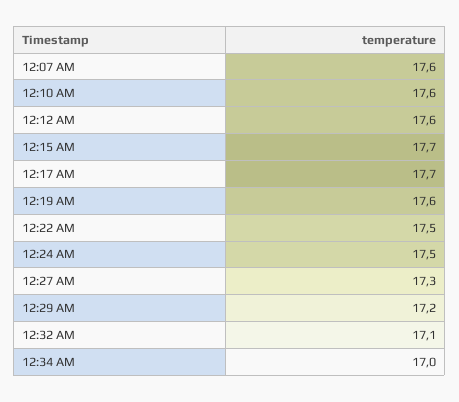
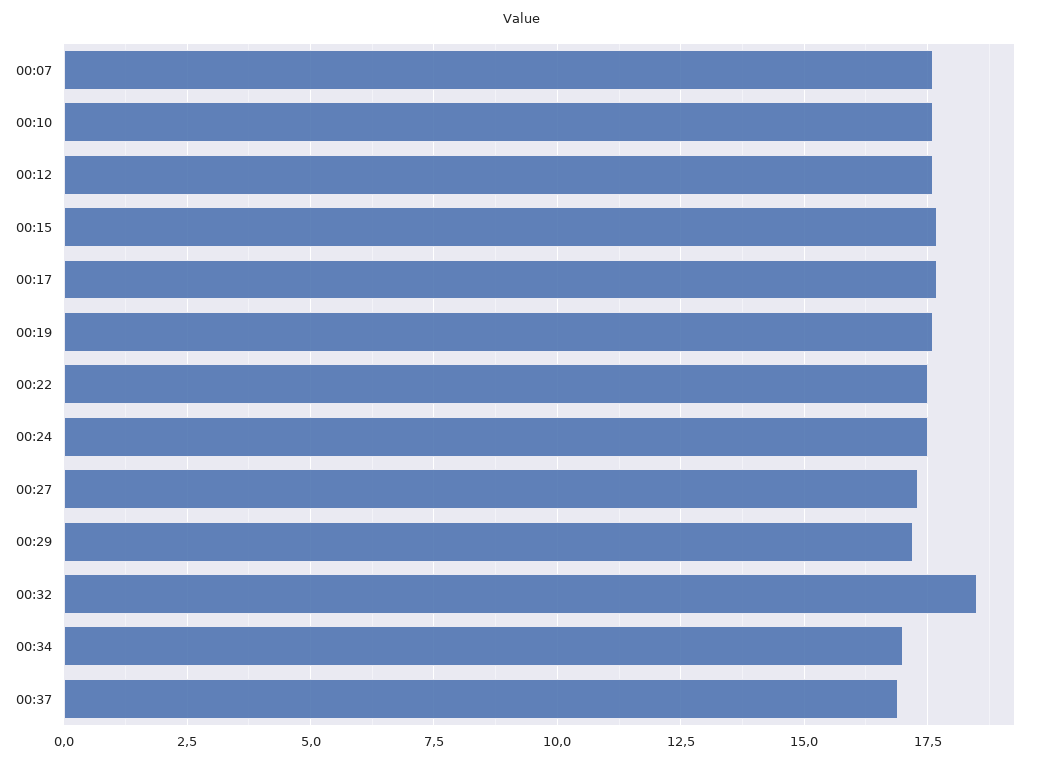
12:32 AM: 17.1 -> 18.5
00:37: none -> 17

